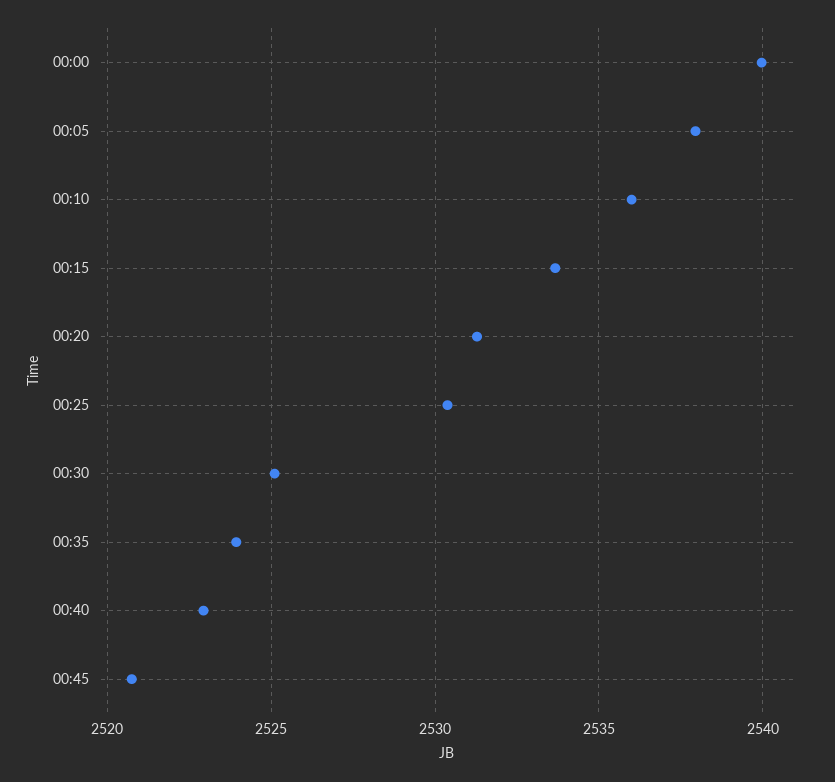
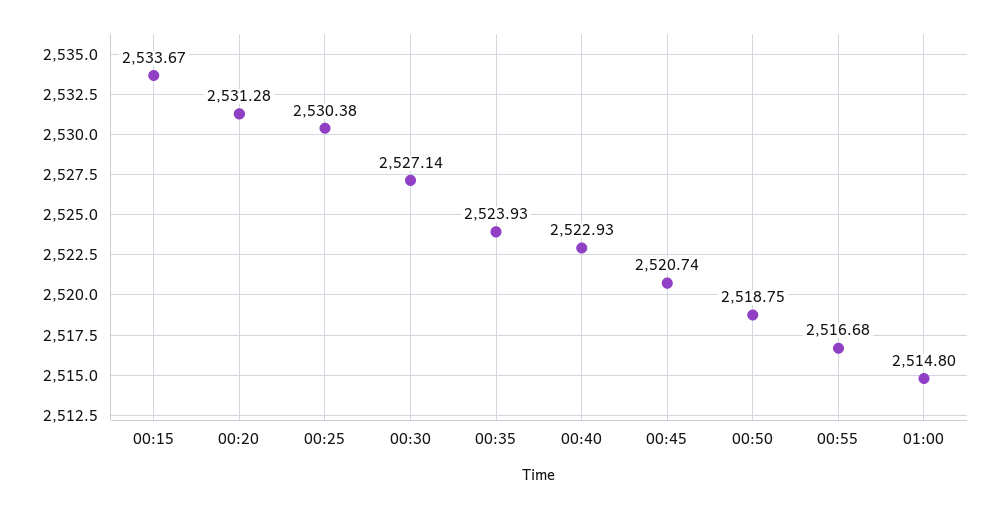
00:00: 2540 -> none
00:05: 2538 -> none
00:10: 2536 -> none
00:30: 2525 -> 2527.14
00:50: none -> 2518.75
00:55: none -> 2516.68
01:00: none -> 2514.8

